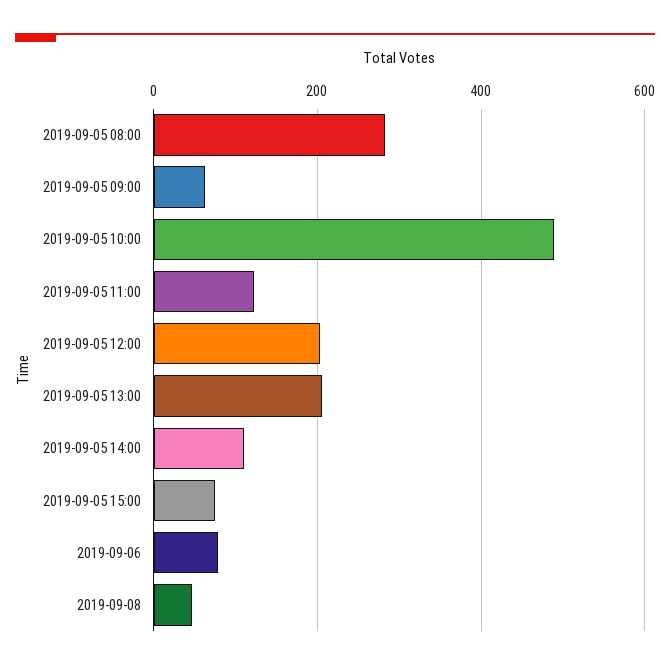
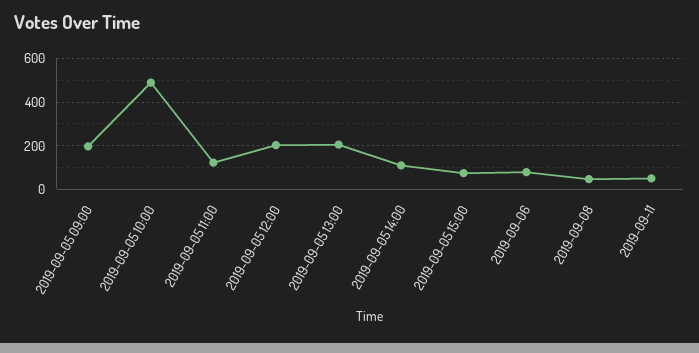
2019-09-05 08:00: 280 -> none
2019-09-05 09:00: 60 -> 200
2019-09-11: none -> 50

